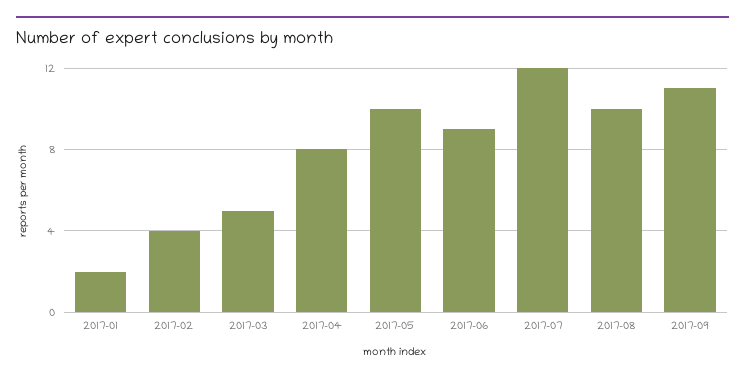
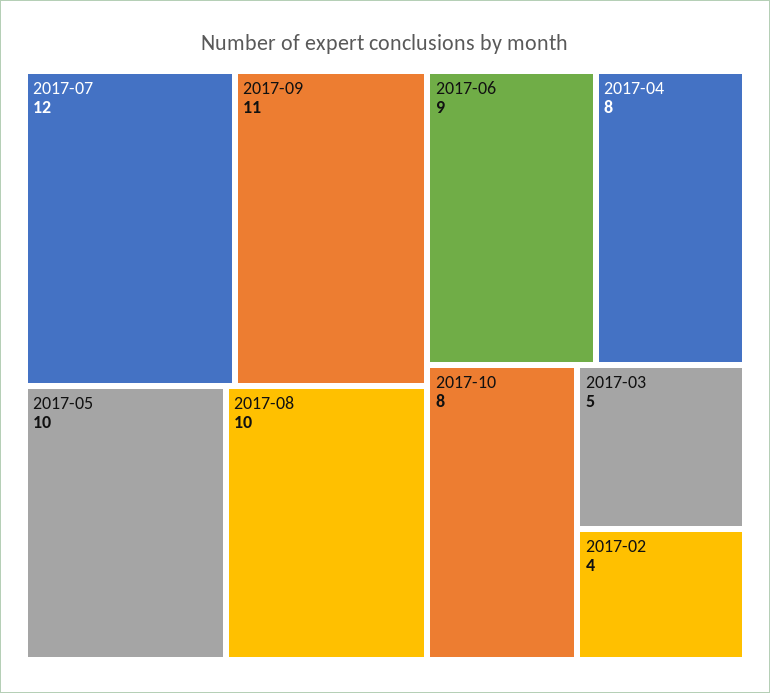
2017-01: 2 -> none
2017-10: none -> 8

